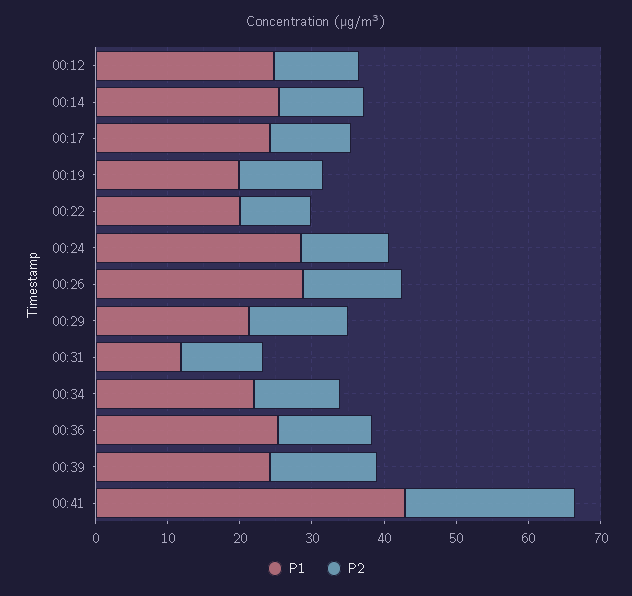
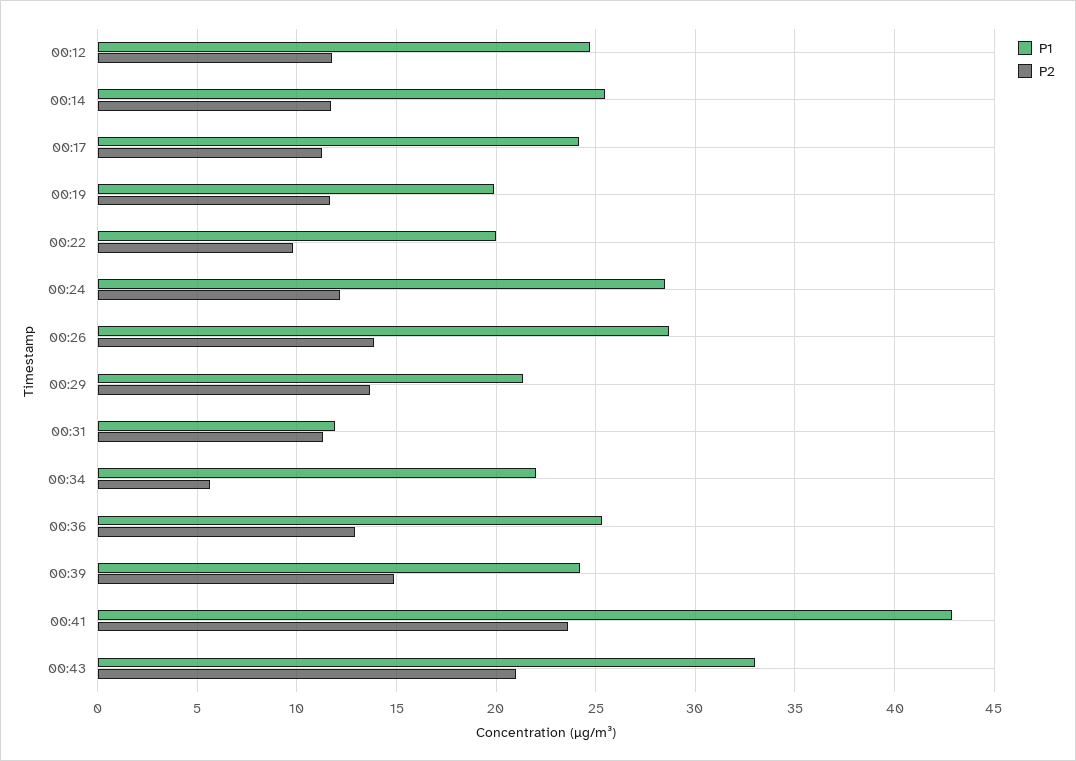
P2, 00:34: 12 -> 5.5
P1, 00:43: none -> 33
P2, 00:43: none -> 21

